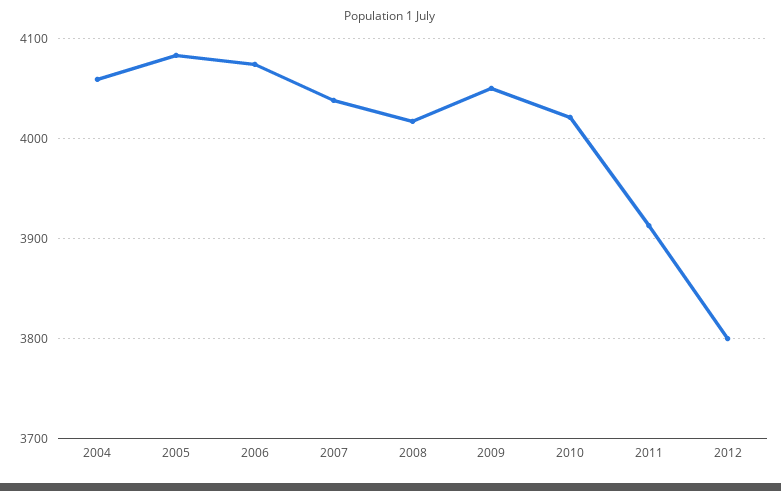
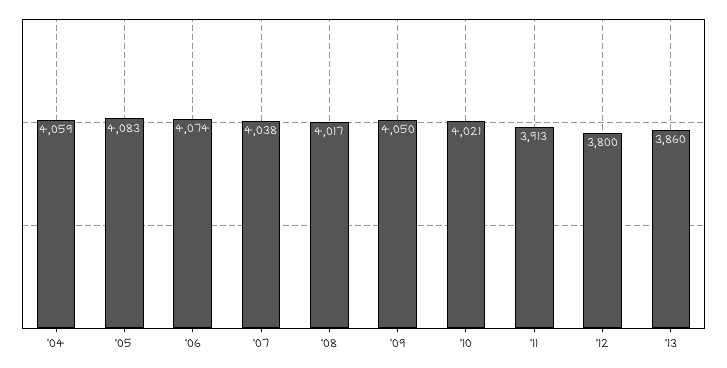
'13: none -> 3860

